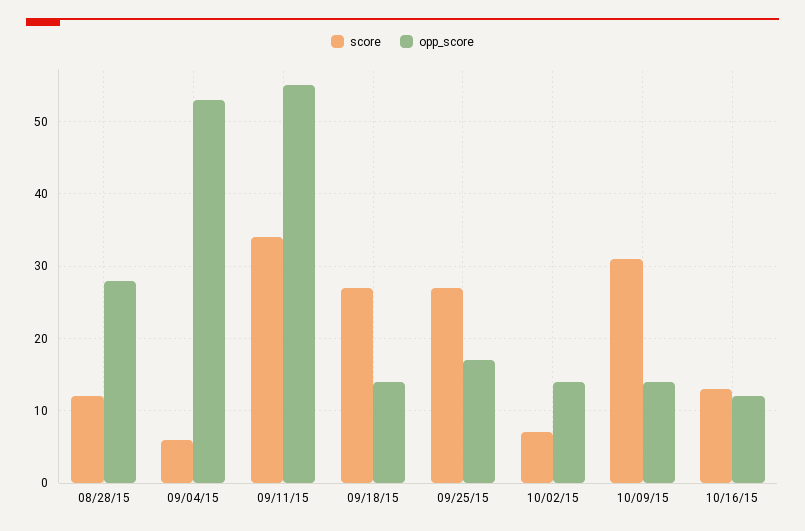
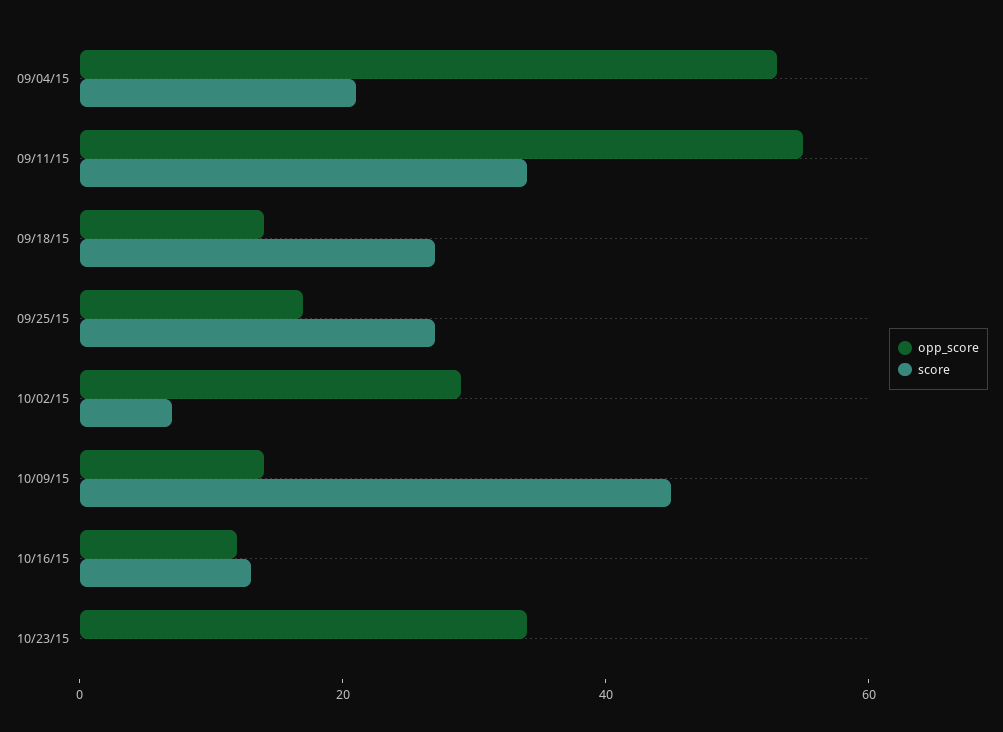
score, 08/28/15: 12 -> none
opp_score, 08/28/15: 28 -> none
score, 09/04/15: 6 -> 20
opp_score, 10/02/15: 14 -> 30
score, 10/09/15: 31 -> 45
opp_score, 10/23/15: none -> 35
score, 10/23/15: none -> 0

